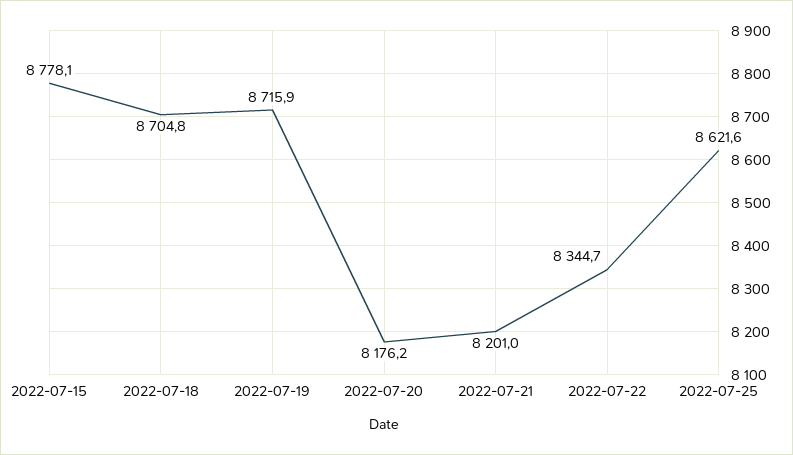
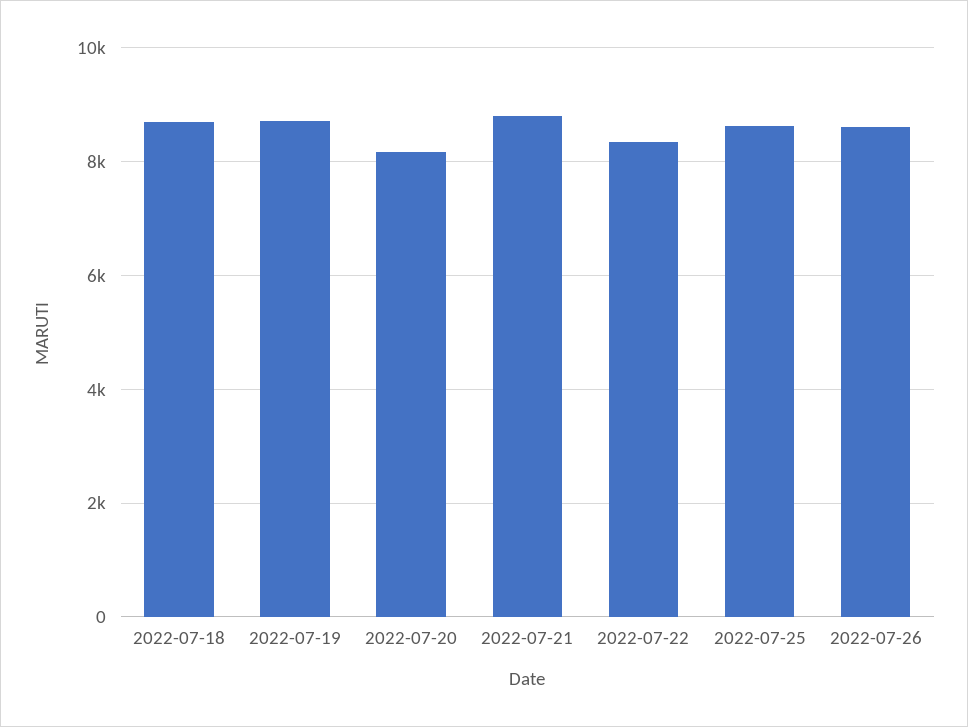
2022-07-15: 8778.1 -> none
2022-07-21: 8201 -> 8800
2022-07-26: none -> 8600

